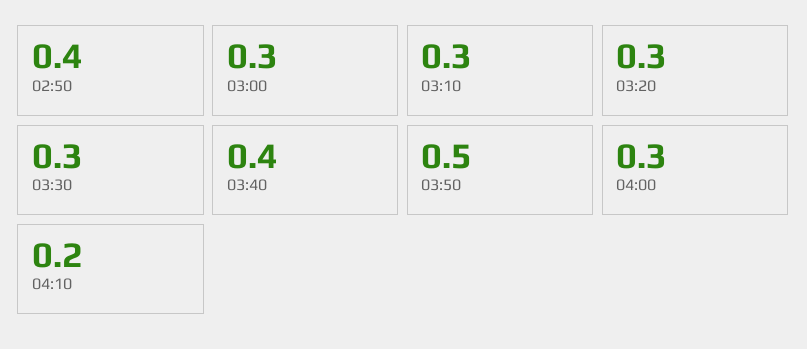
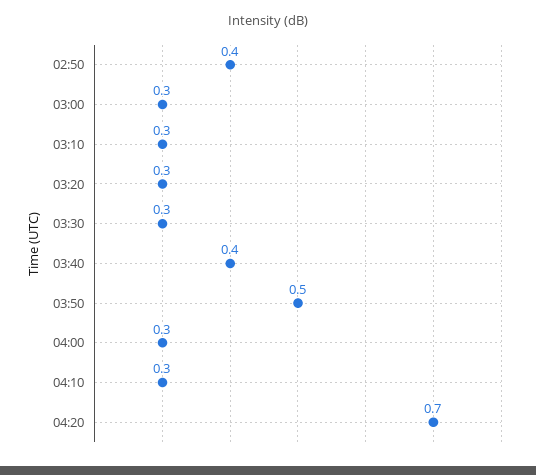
04:10: 0.2 -> 0.3
04:20: none -> 0.7

